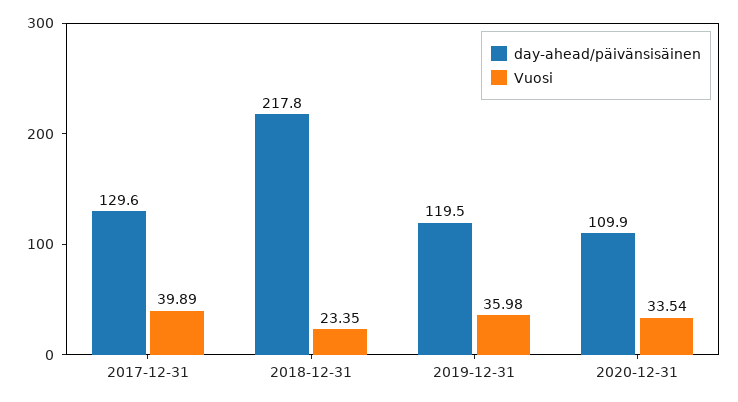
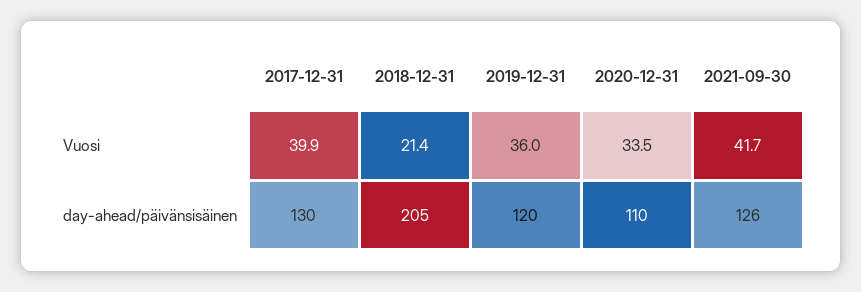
day-ahead/päivänsisäinen, 2018-12-31: 217.8 -> 205
Vuosi, 2018-12-31: 23.35 -> 21.4
Vuosi, 2021-09-30: none -> 41.7
day-ahead/päivänsisäinen, 2021-09-30: none -> 126

